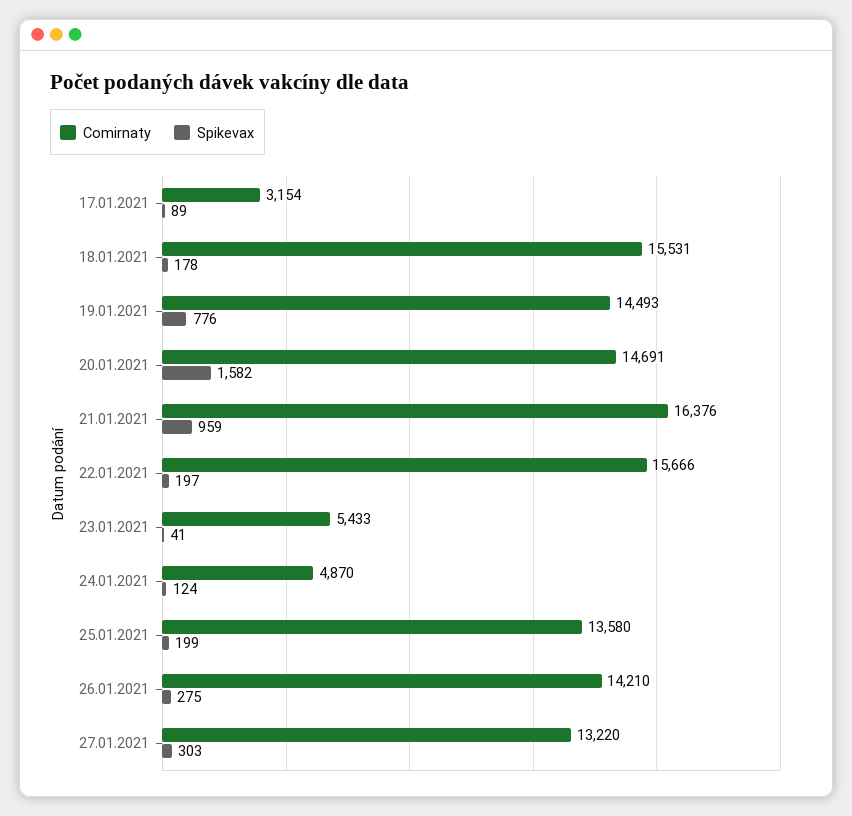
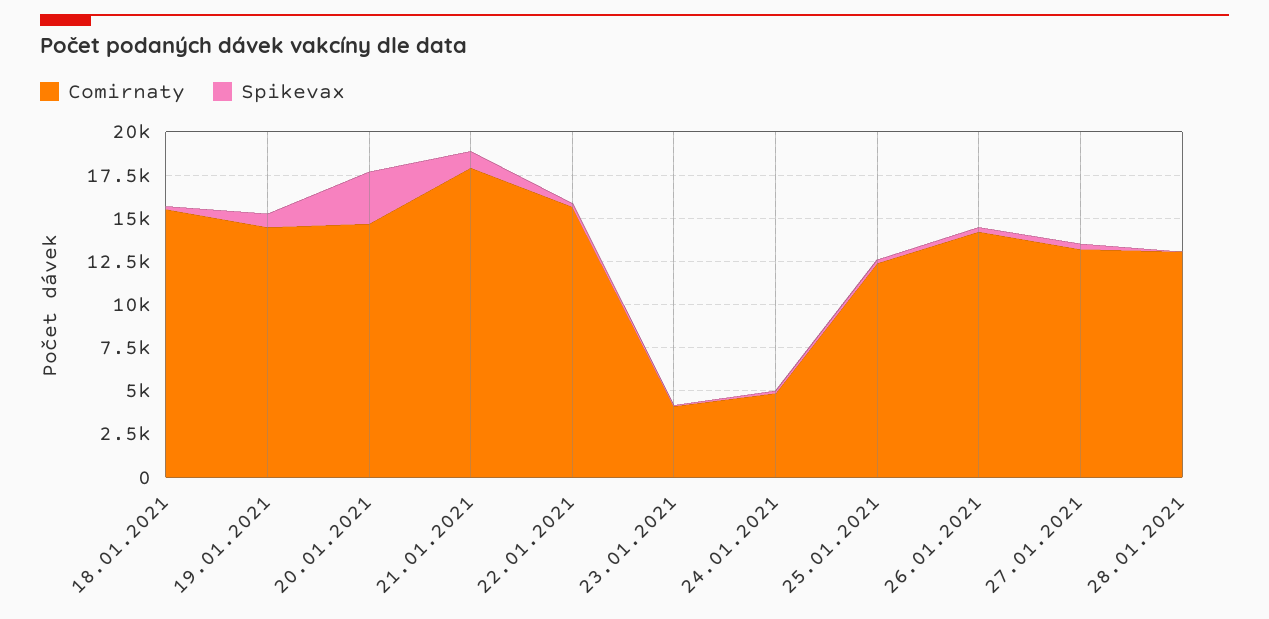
Comirnaty, 17.01.2021: 3154 -> none
Spikevax, 17.01.2021: 89 -> none
Spikevax, 20.01.2021: 1582 -> 3000
Comirnaty, 21.01.2021: 16376 -> 18000
Comirnaty, 23.01.2021: 5433 -> 4000
Comirnaty, 25.01.2021: 13580 -> 12500
Comirnaty, 28.01.2021: none -> 13000
Spikevax, 28.01.2021: none -> 0

